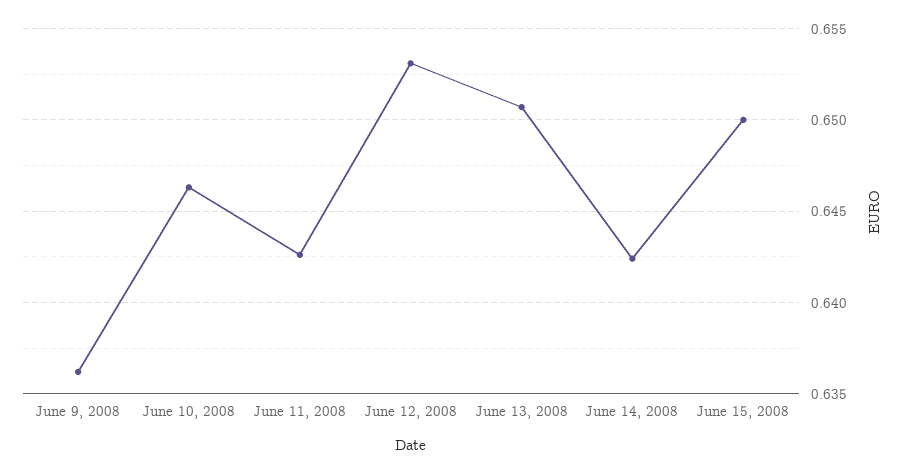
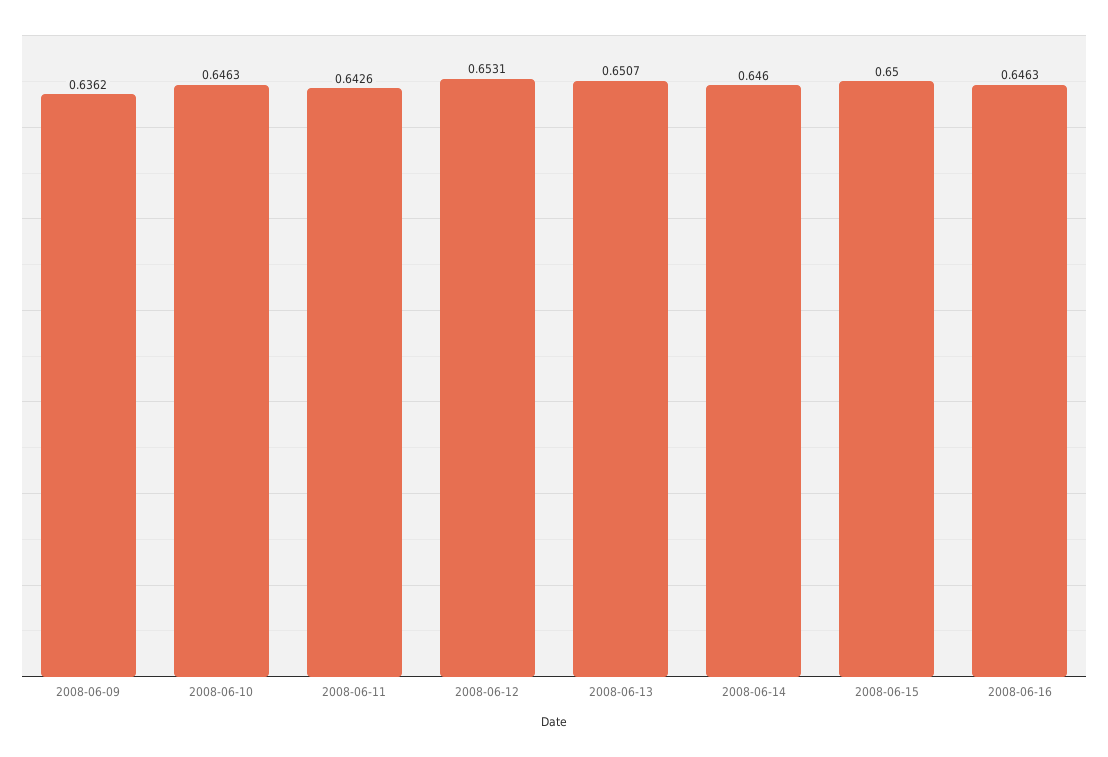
June 14, 2008: 0.6425 -> 0.646
2008-06-16: none -> 0.6463

